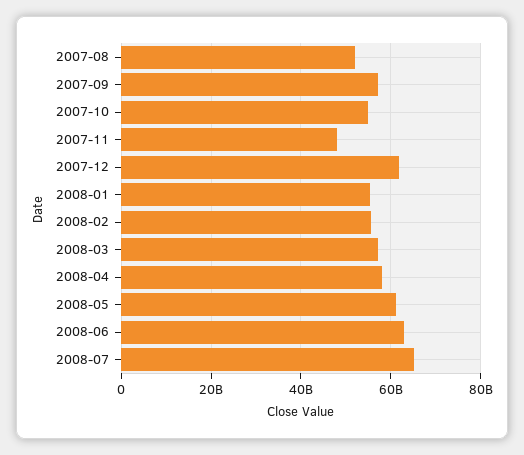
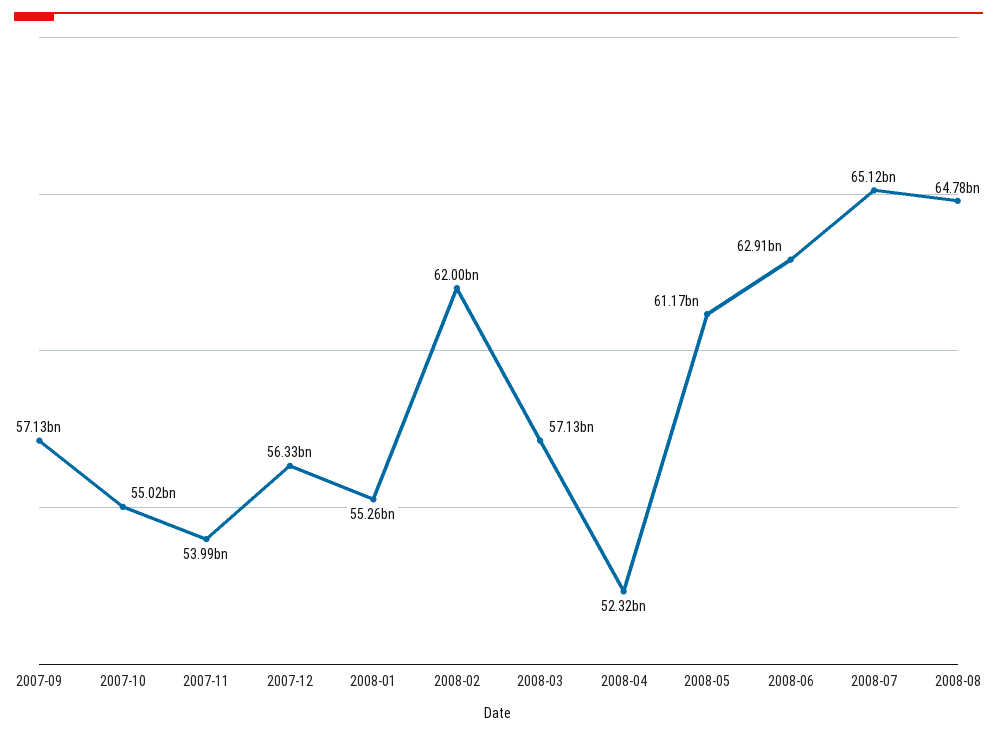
2007-08: 52000000000 -> none
2007-11: 48000000000 -> 53990000000
2007-12: 62000000000 -> 56330000000
2008-02: 56000000000 -> 62000000000
2008-04: 58000000000 -> 52320000000
2008-08: none -> 64780000000

